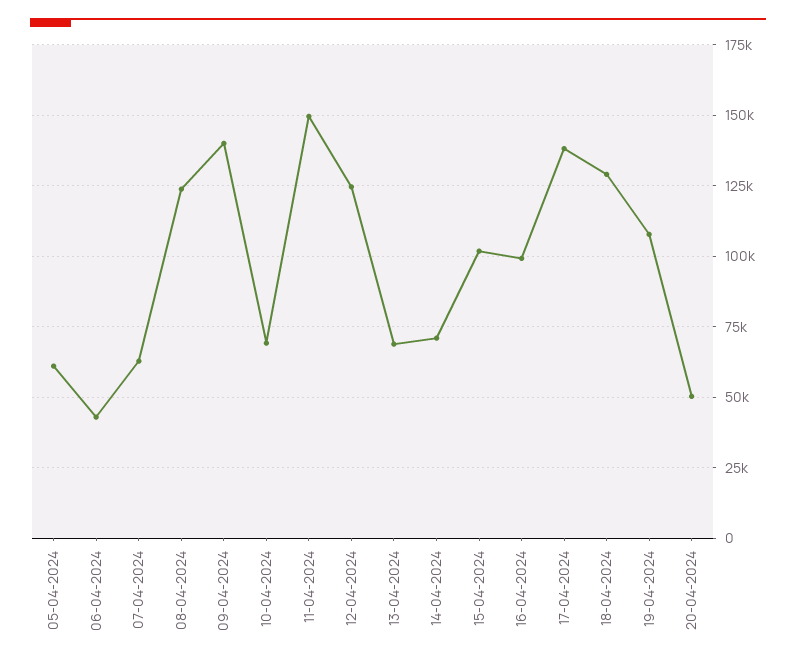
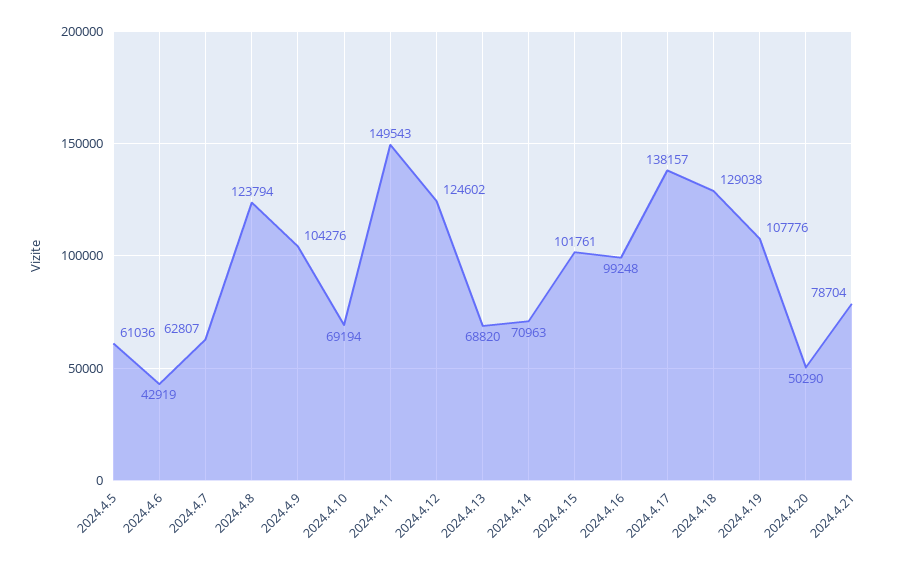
09-04-2024: 140000 -> 104276
2024.4.21: none -> 78704

